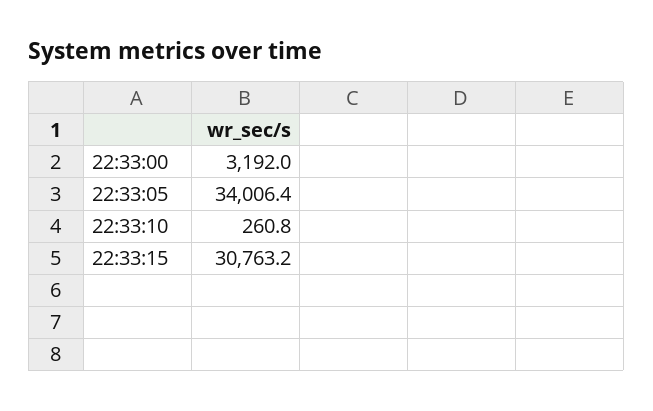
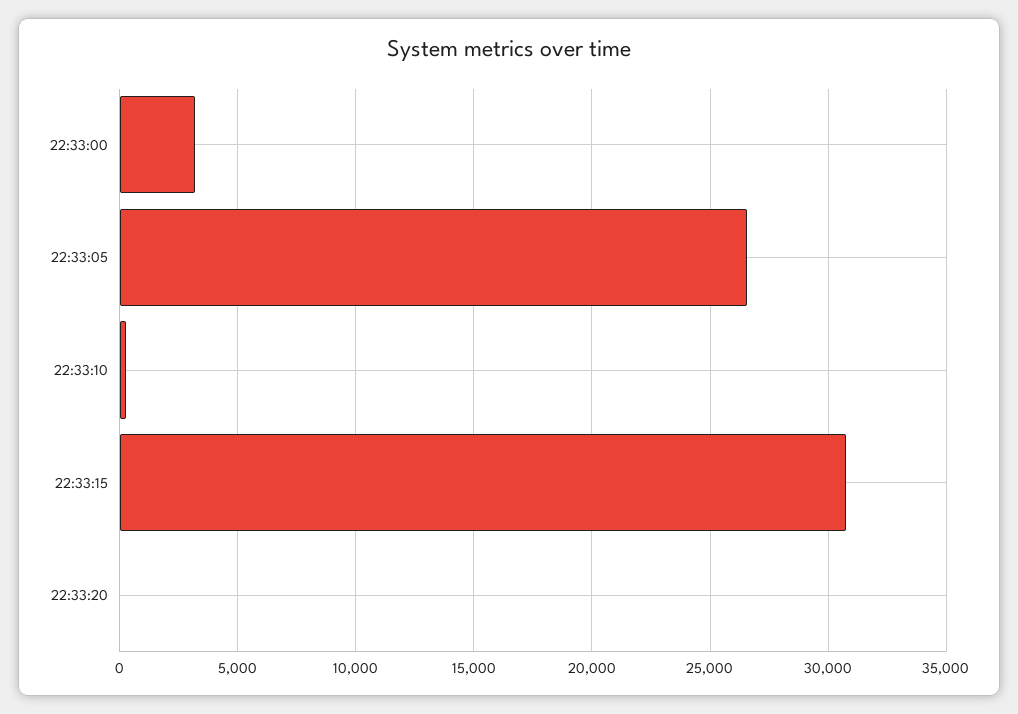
22:33:05: 34006.4 -> 26500
22:33:20: none -> 0

